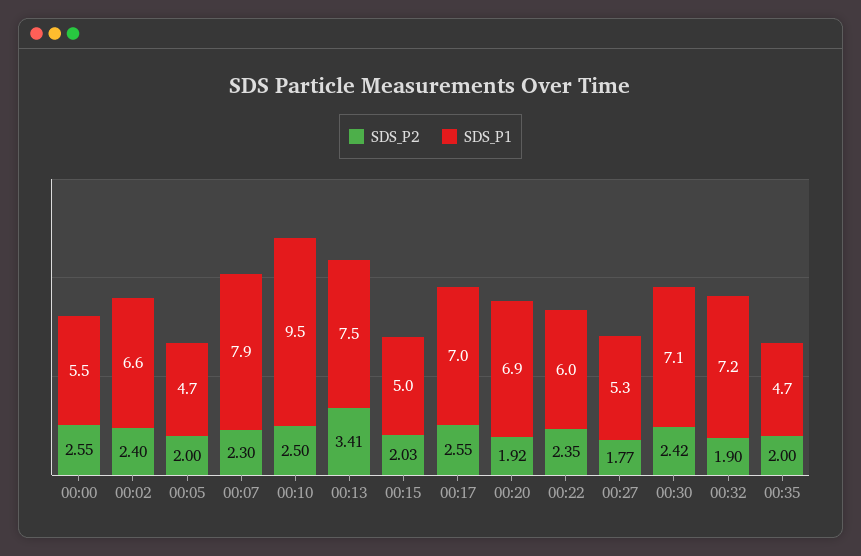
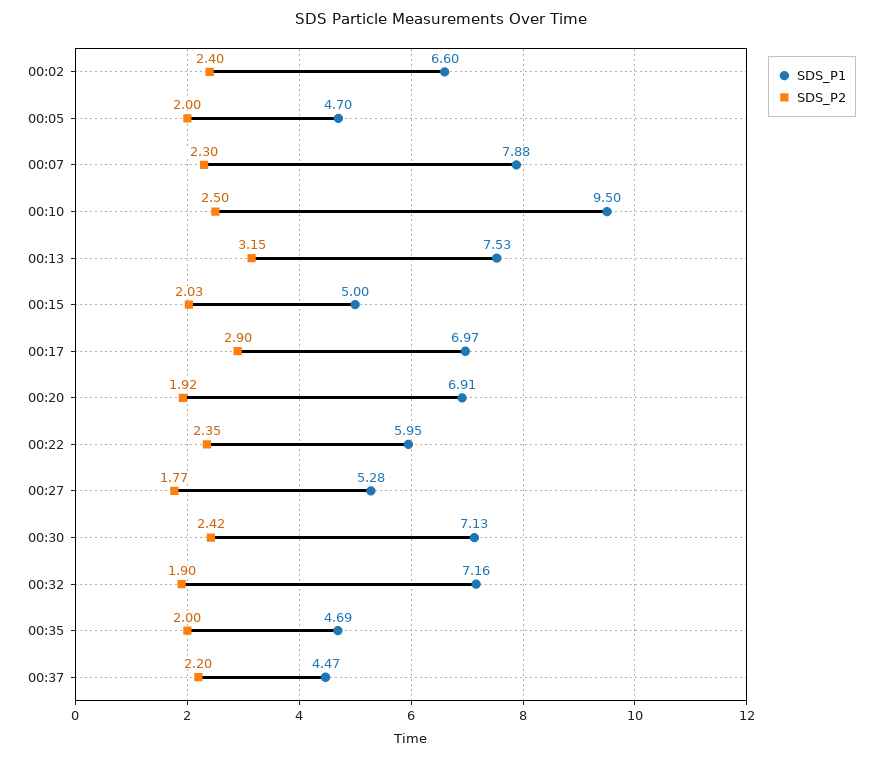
SDS_P2, 00:00: 2.55 -> none
SDS_P1, 00:00: 5.5 -> none
SDS_P2, 00:13: 3.41 -> 3.15
SDS_P2, 00:17: 2.55 -> 2.9
SDS_P1, 00:37: none -> 4.47
SDS_P2, 00:37: none -> 2.2

